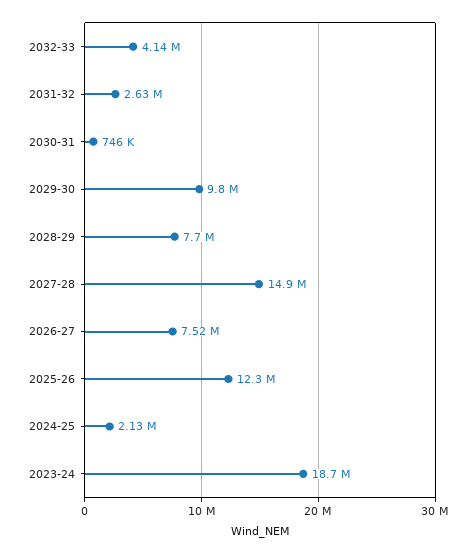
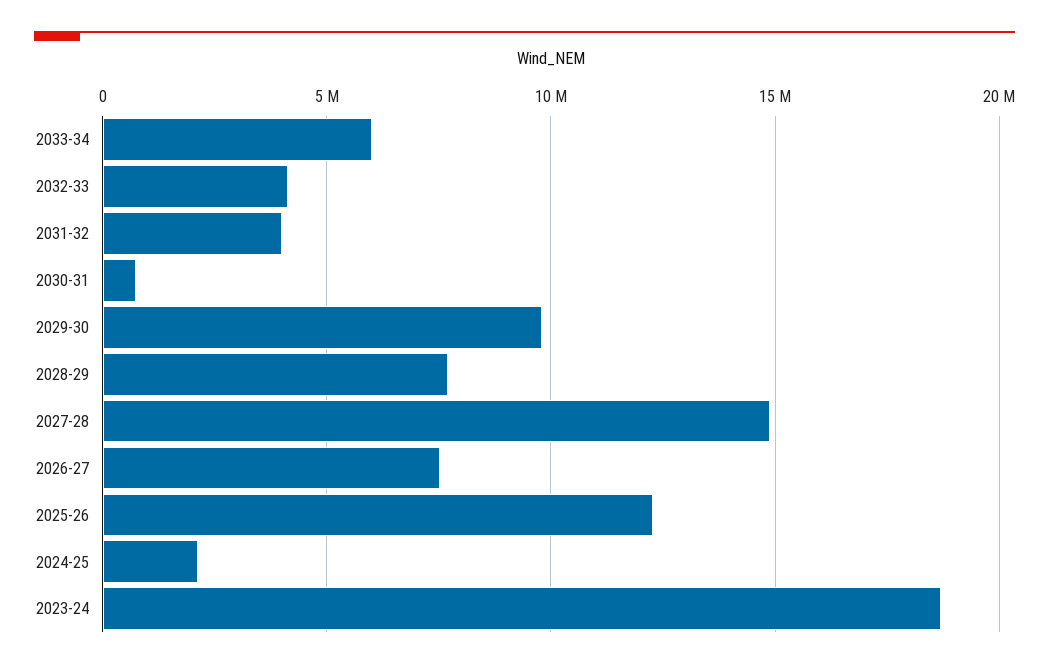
2031-32: 2630000 -> 4000000
2033-34: none -> 6000000

